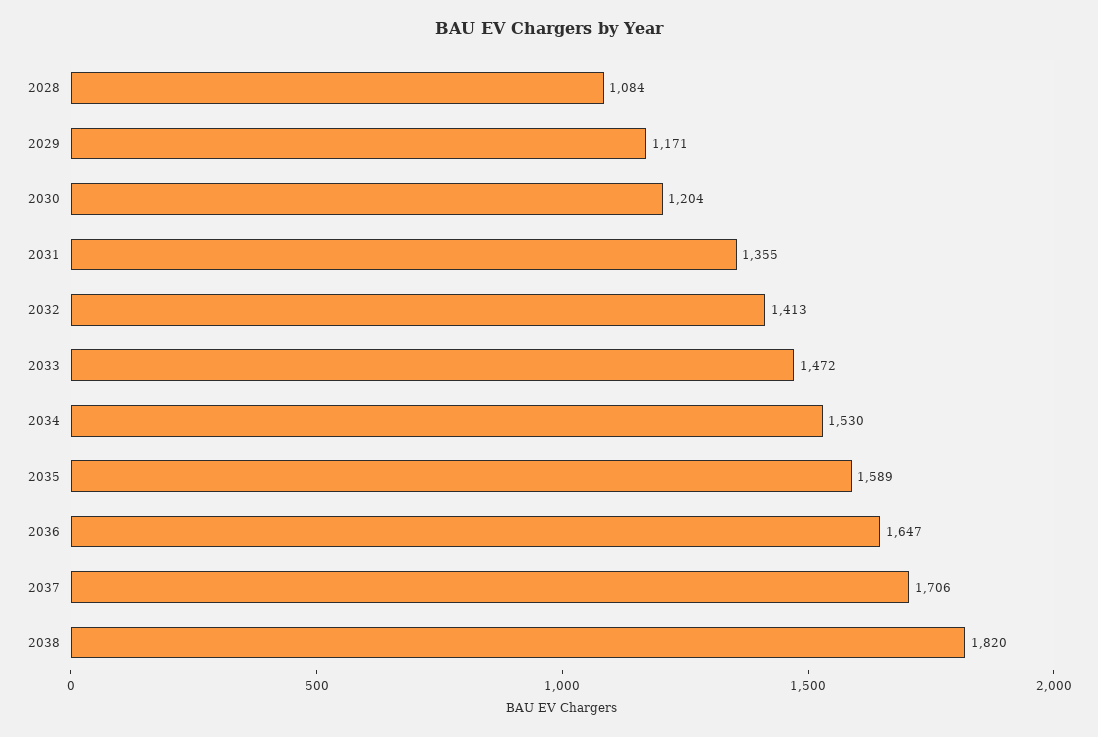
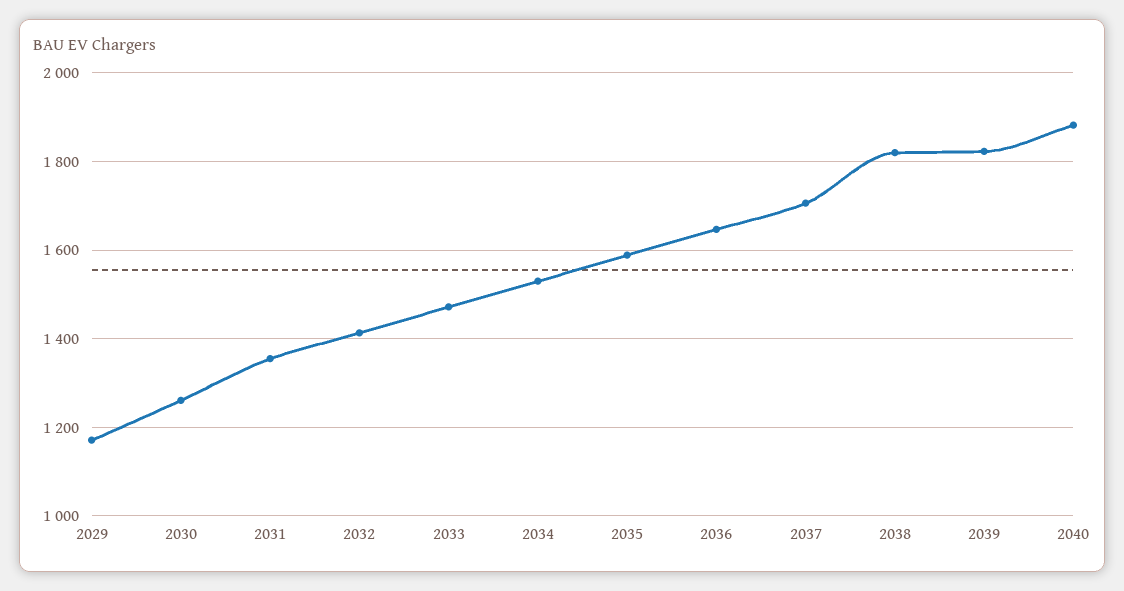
2028: 1084 -> none
2030: 1204 -> 1260
2039: none -> 1820
2040: none -> 1880

